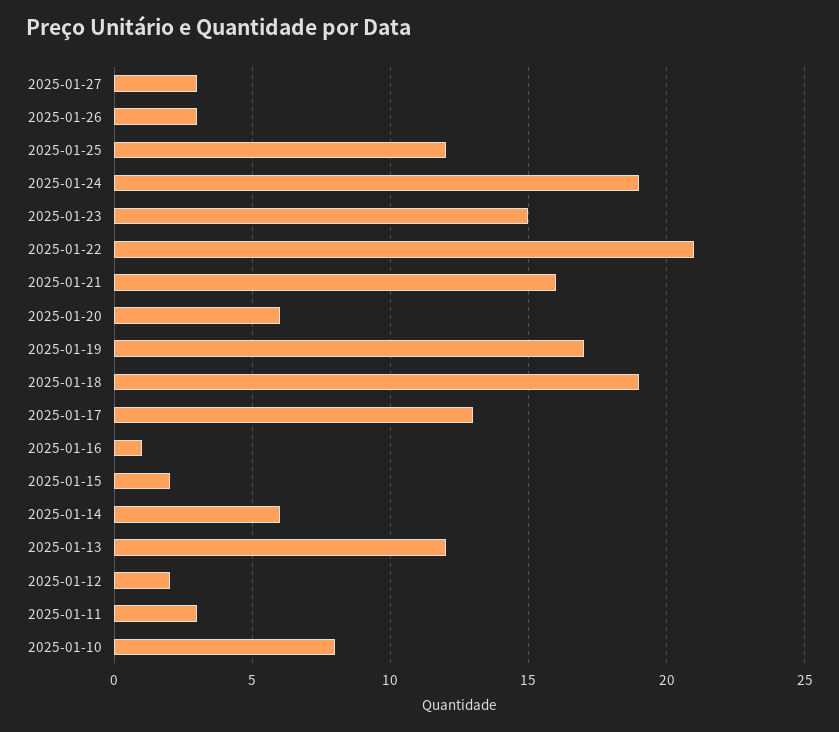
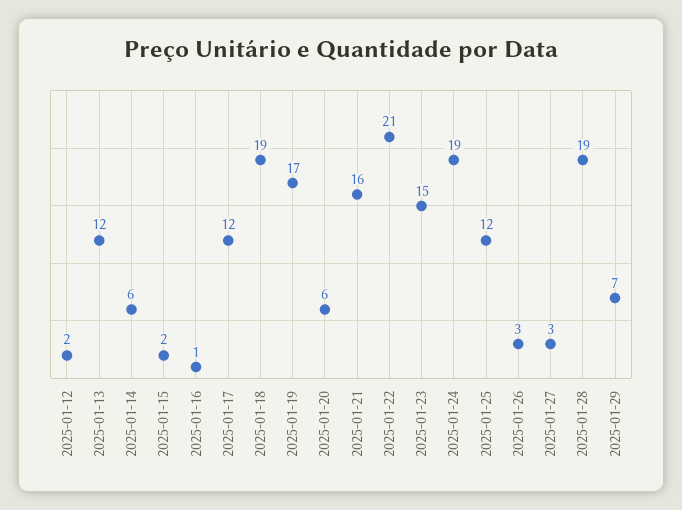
2025-01-17: 13 -> 12
2025-01-11: 3 -> none
2025-01-10: 8 -> none
2025-01-28: none -> 19
2025-01-29: none -> 7

